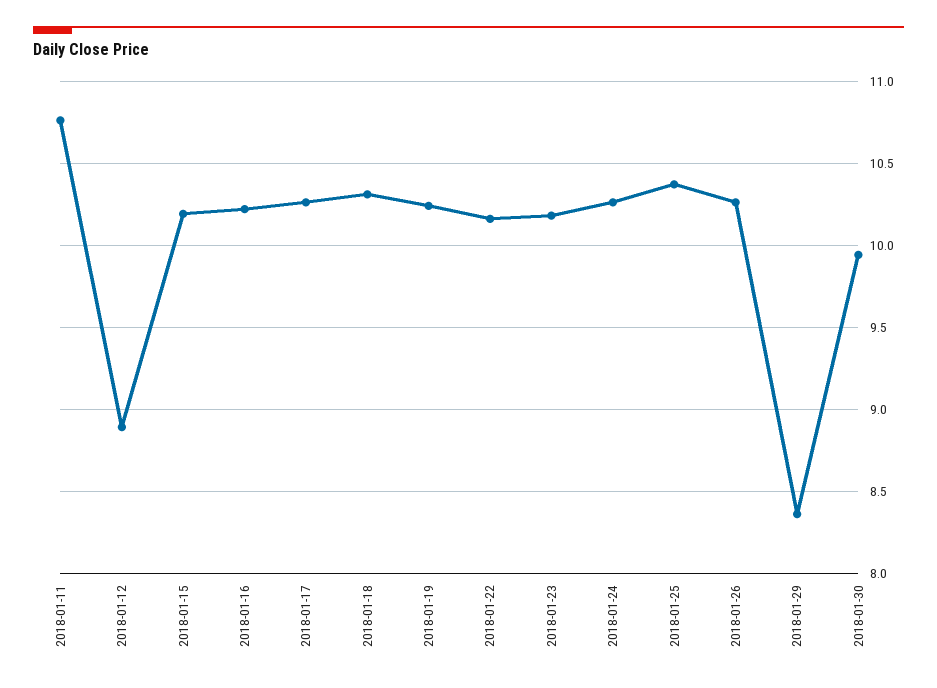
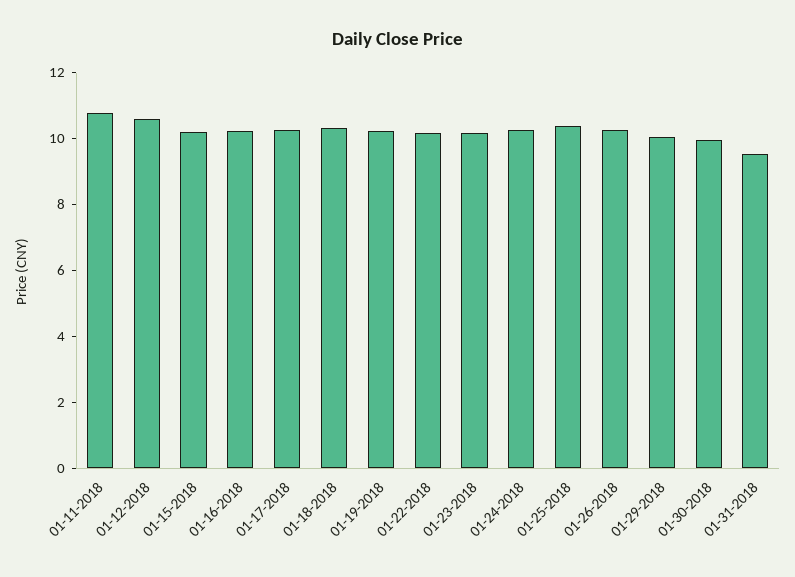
2018-01-12: 8.9 -> 10.5
2018-01-29: 8.35 -> 10
01-31-2018: none -> 9.5

